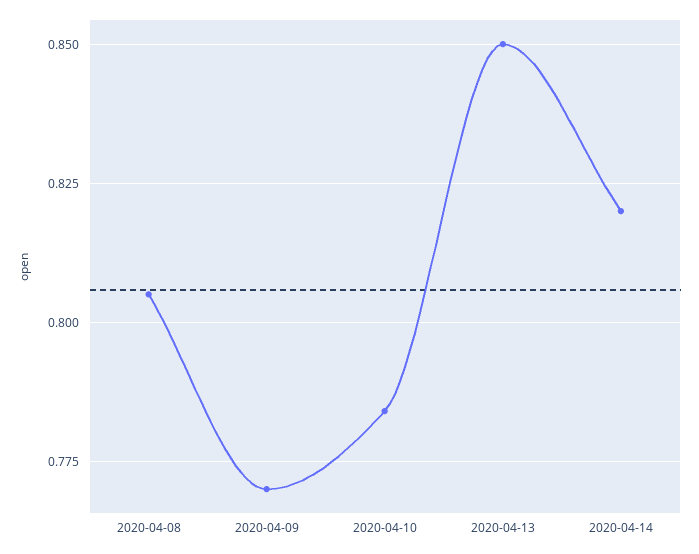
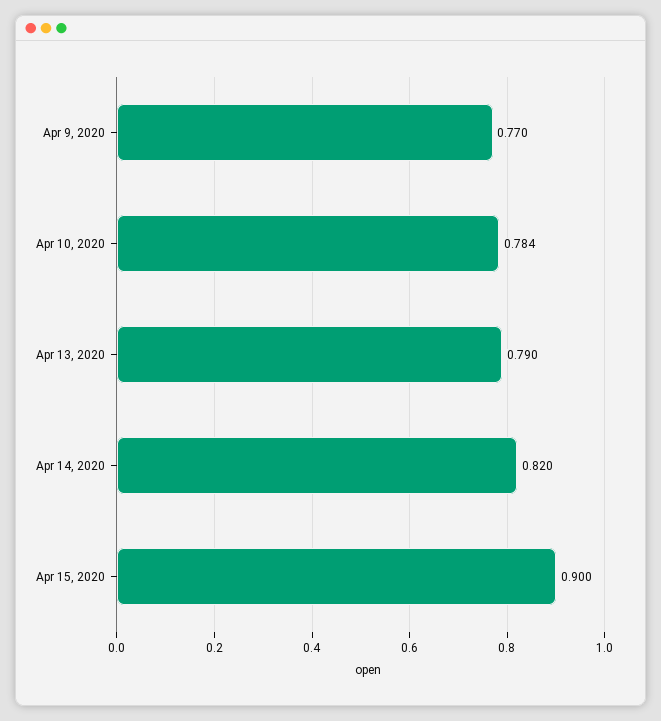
2020-04-08: 0.805 -> none
2020-04-13: 0.85 -> 0.79
Apr 15, 2020: none -> 0.9

